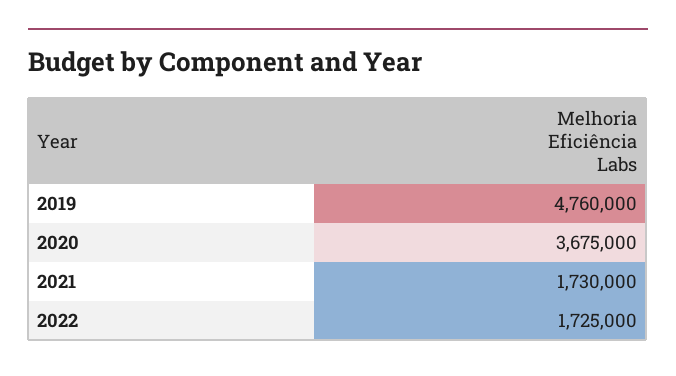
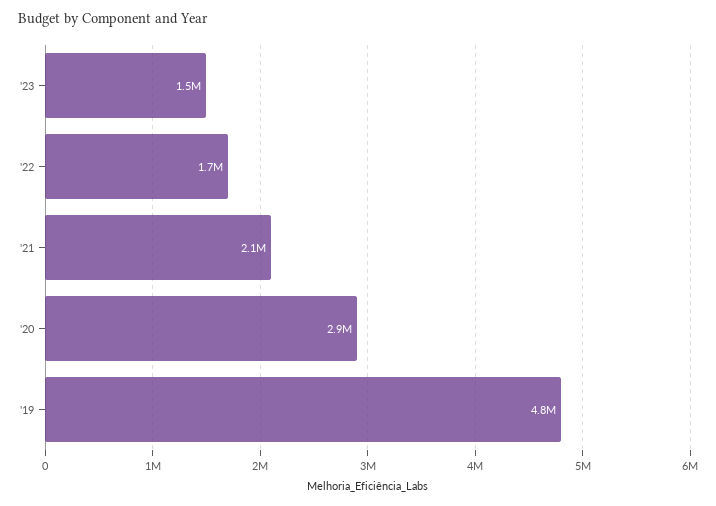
2020: 3675000 -> 2900000
2021: 1730000 -> 2100000
'23: none -> 1500000

